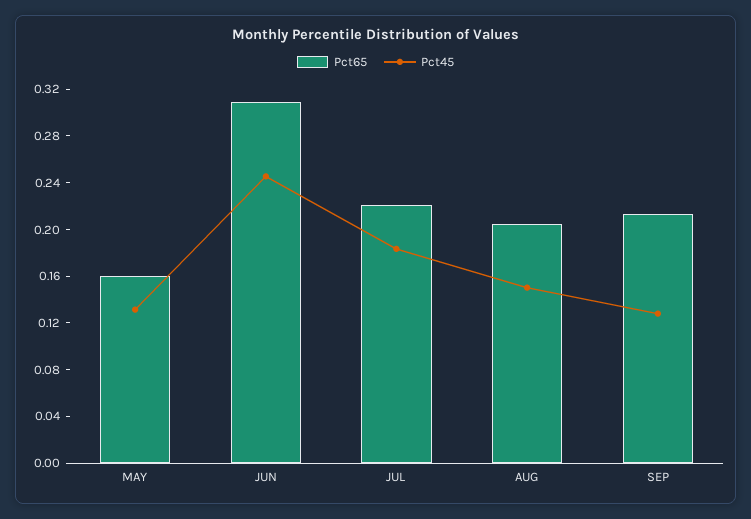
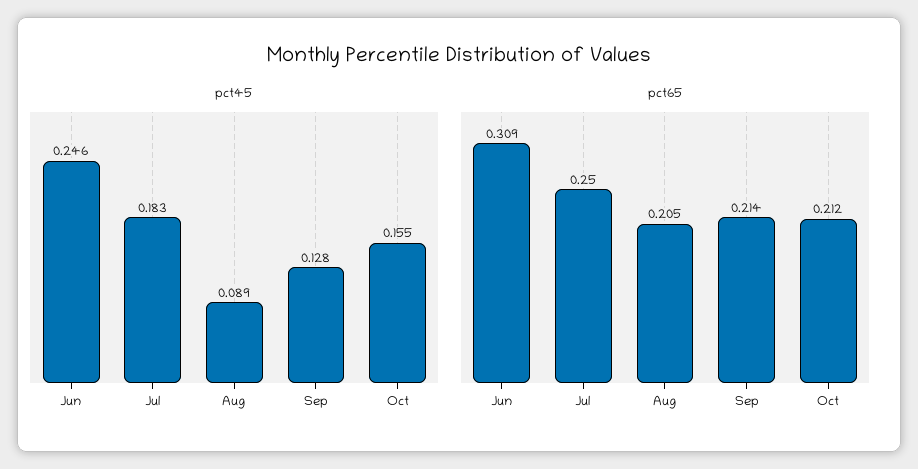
Pct65, MAY: 0.16 -> none
Pct45, MAY: 0.13 -> none
Pct65, JUL: 0.22 -> 0.25
Pct45, AUG: 0.15 -> 0.089
Pct45, Oct: none -> 0.155
Pct65, Oct: none -> 0.212

